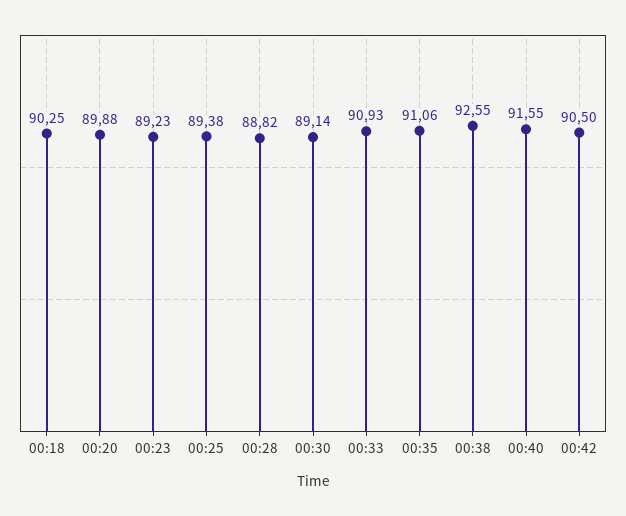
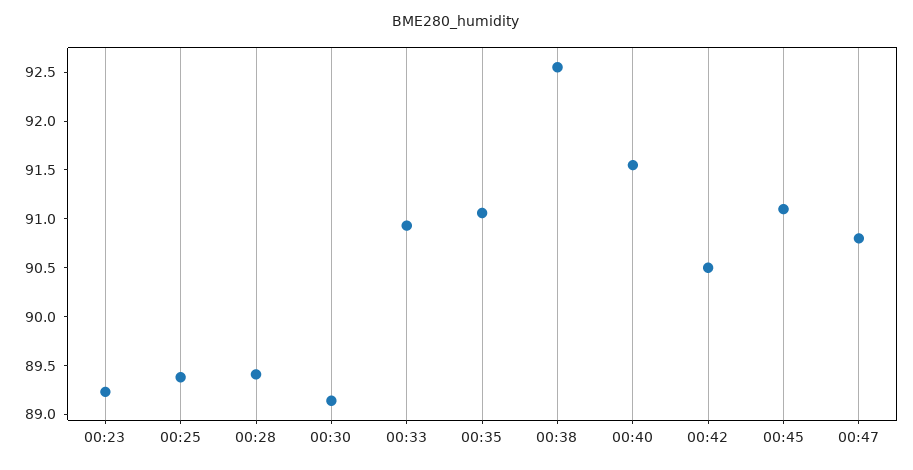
00:18: 90.25 -> none
00:20: 89.88 -> none
00:28: 88.82 -> 89.4
00:45: none -> 91.1
00:47: none -> 90.8

